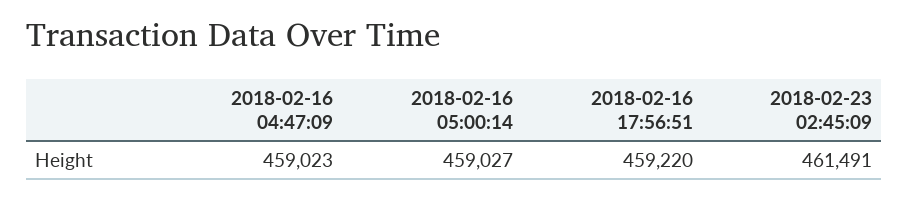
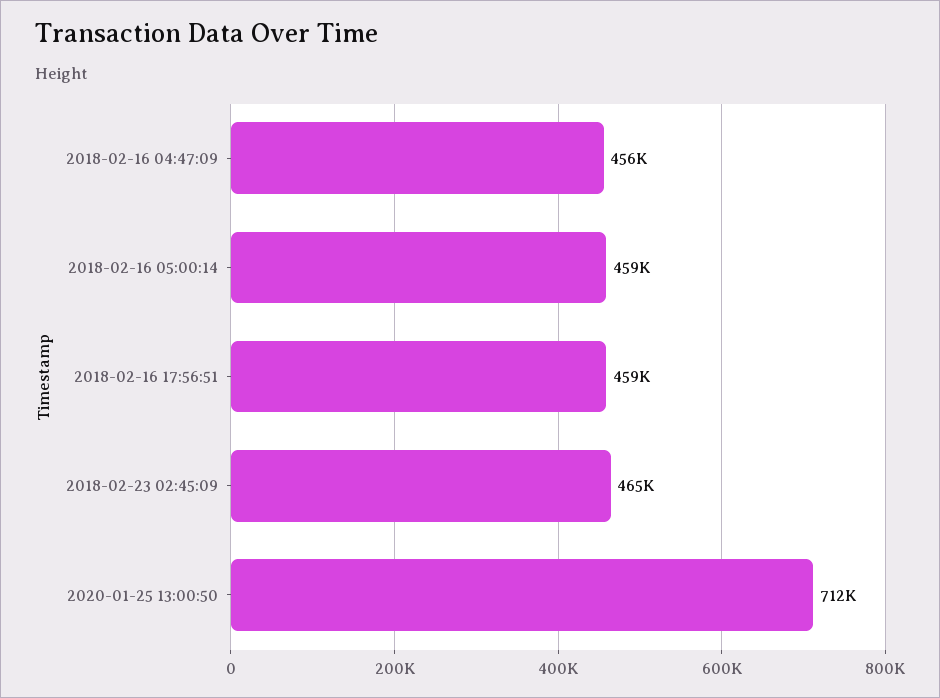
2018-02-16 04:47:09: 459023 -> 456000
2018-02-23 02:45:09: 461491 -> 465000
2020-01-25 13:00:50: none -> 712000

